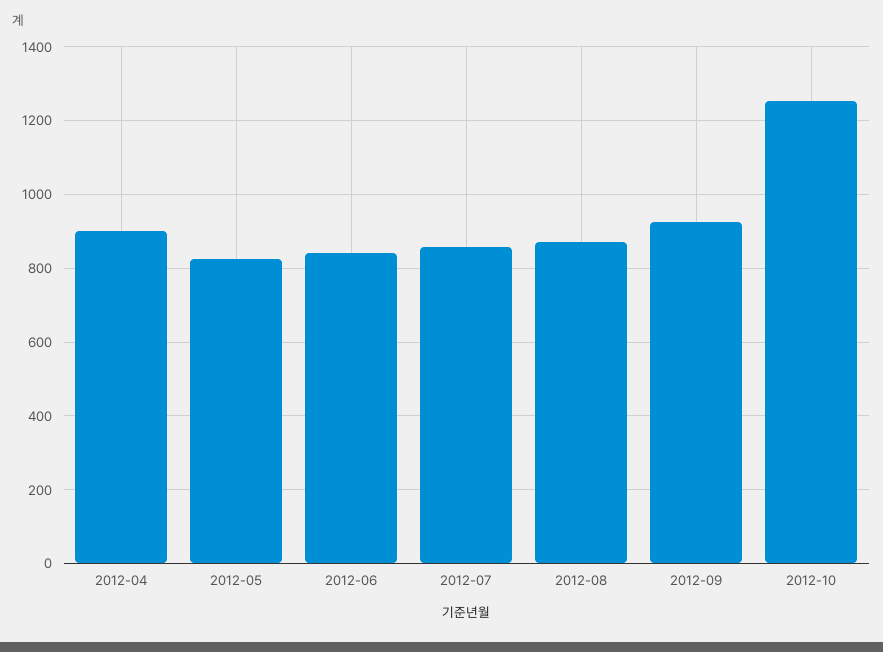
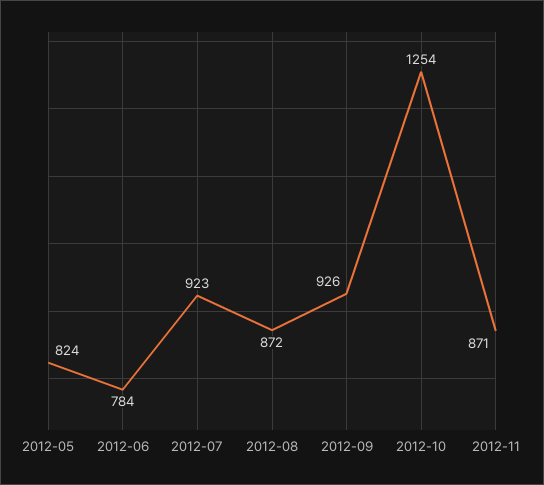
2012-04: 900 -> none
2012-06: 840 -> 784
2012-07: 860 -> 923
2012-11: none -> 871

